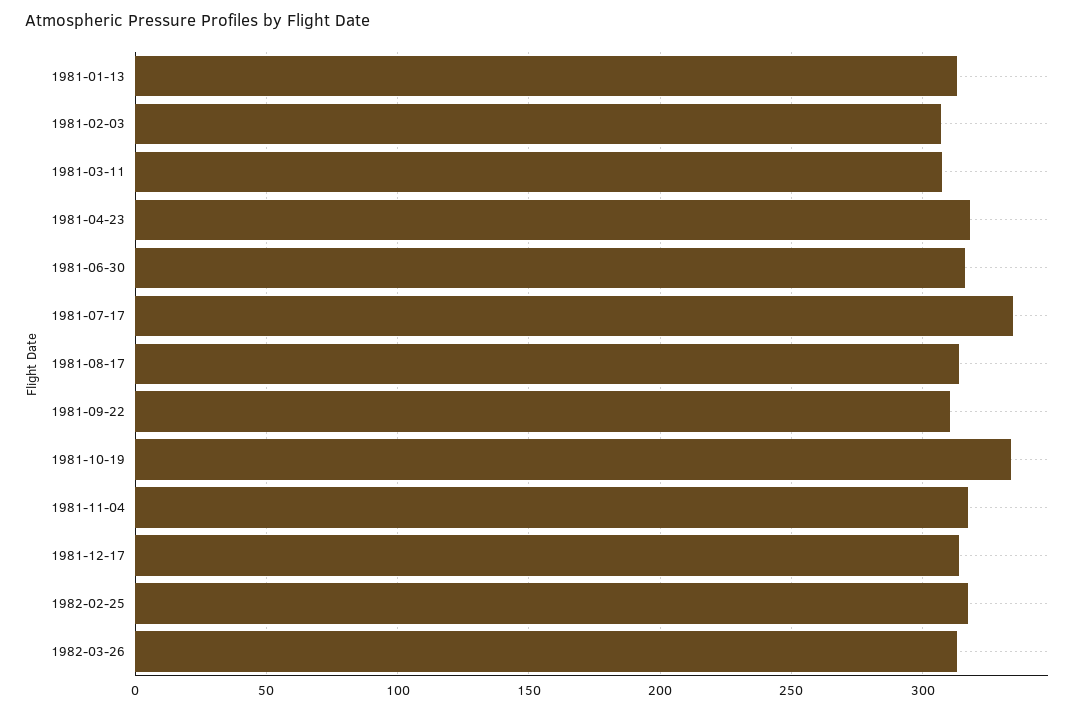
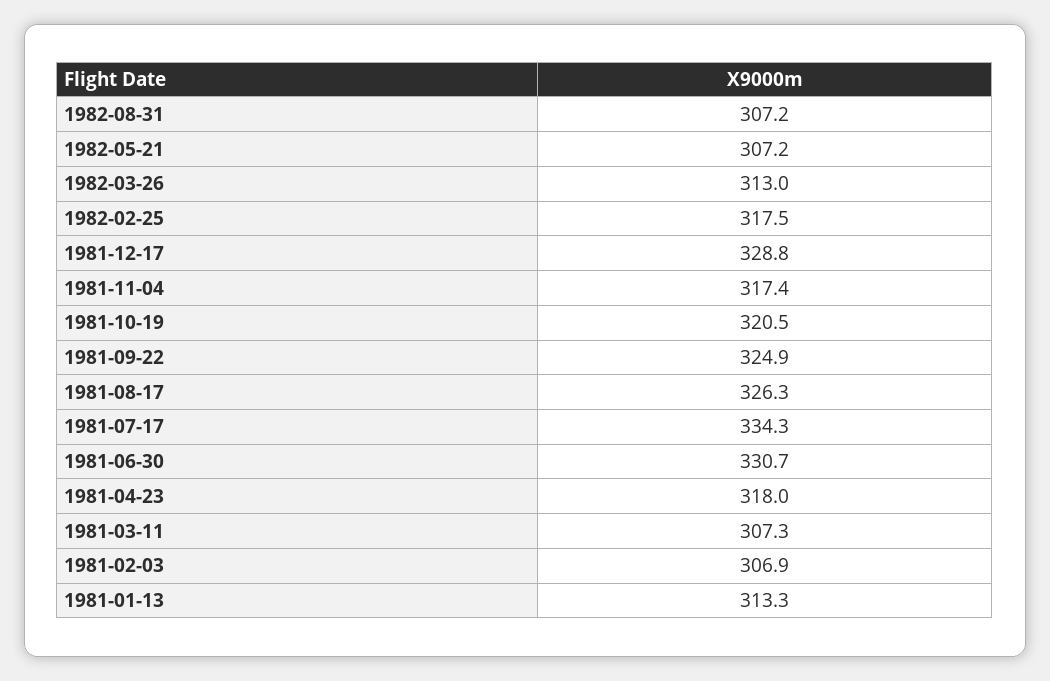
1981-06-30: 315 -> 330.7
1981-08-17: 315 -> 326.3
1981-09-22: 310 -> 324.9
1981-10-19: 335 -> 320.5
1981-12-17: 315 -> 328.8
1982-08-31: none -> 307.2
1982-05-21: none -> 307.2

